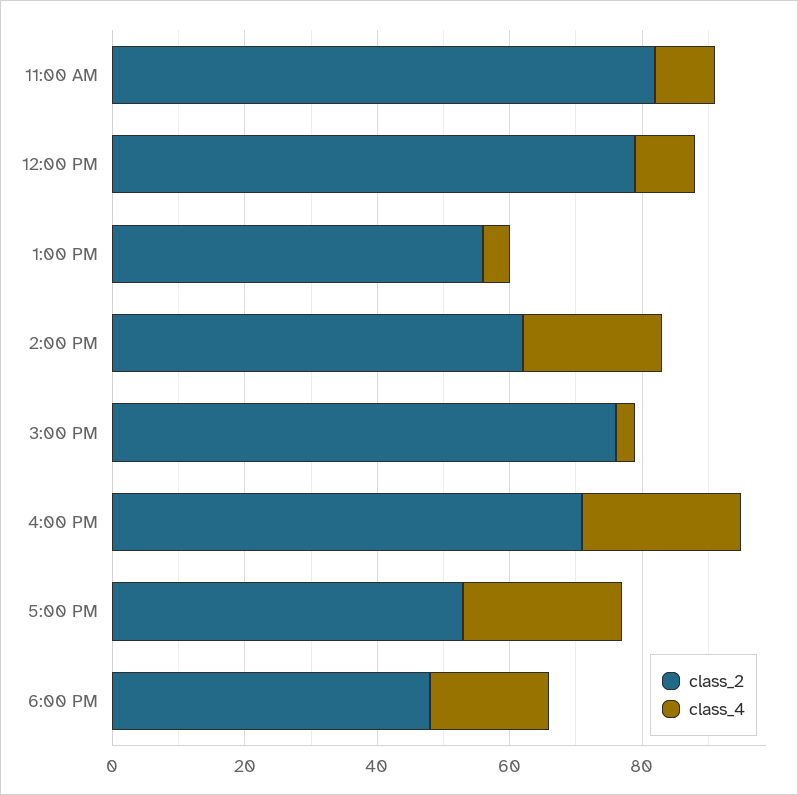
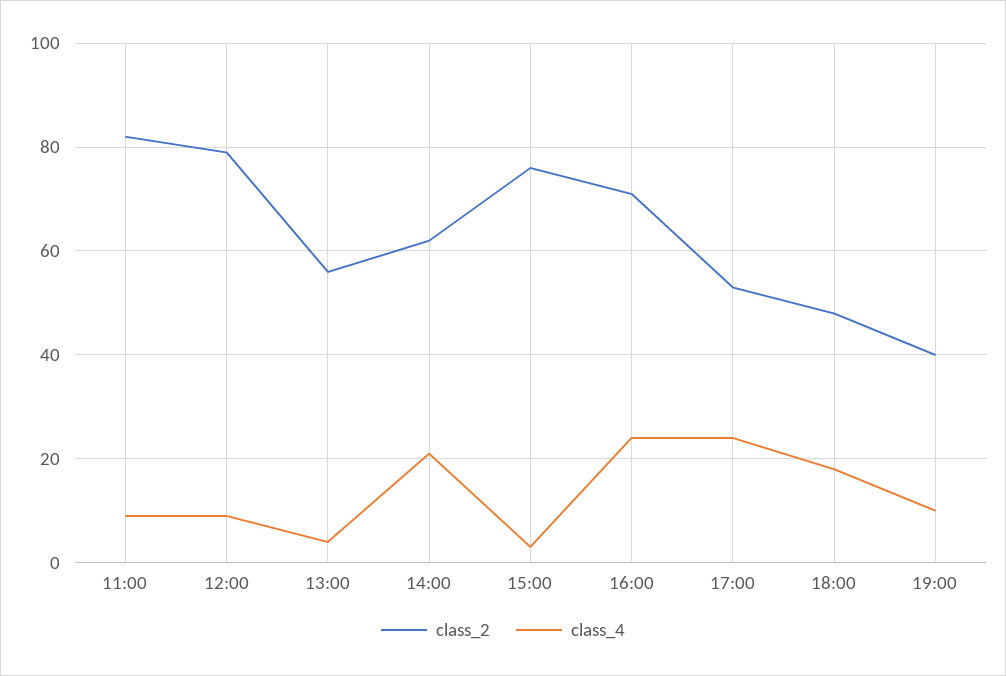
class_2, 19:00: none -> 40
class_4, 19:00: none -> 10

